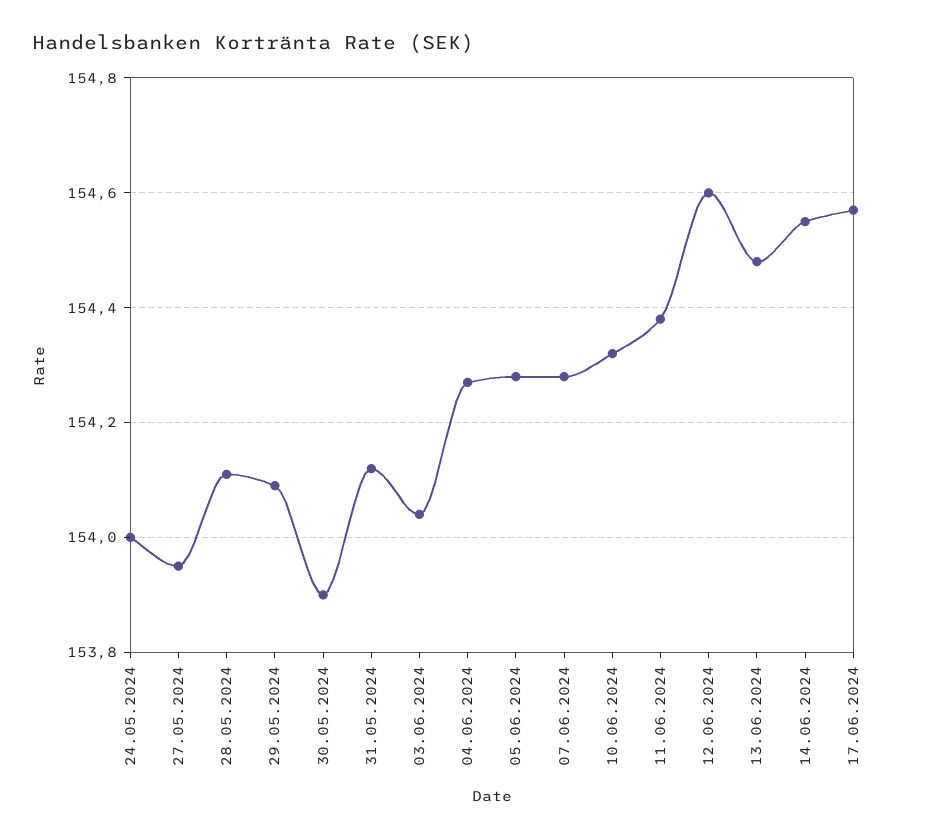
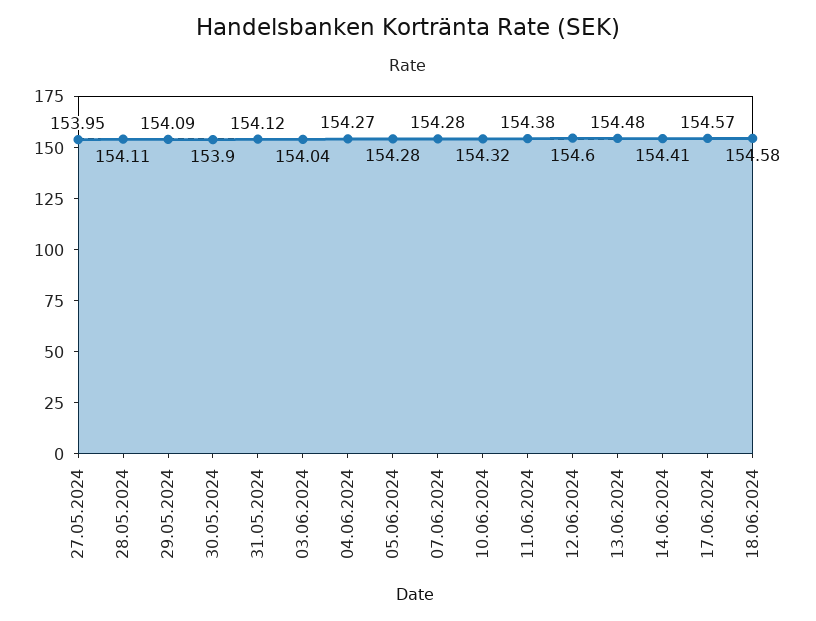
24.05.2024: 154 -> none
14.06.2024: 154.55 -> 154.41
18.06.2024: none -> 154.58

